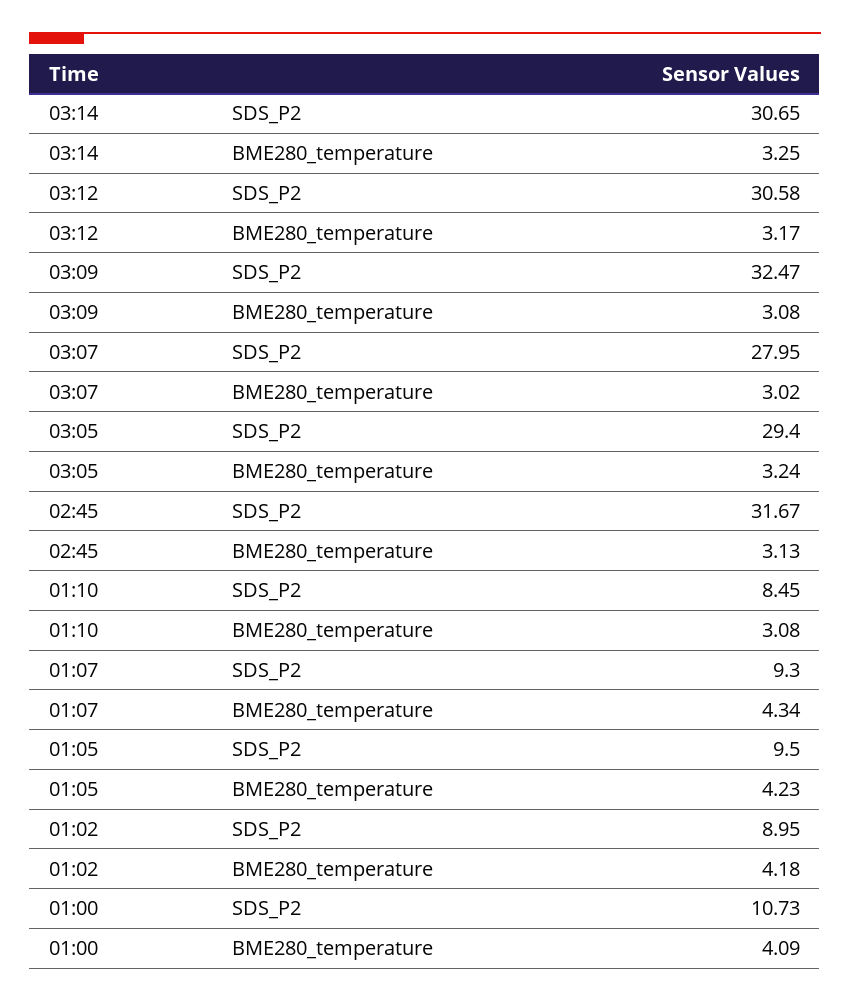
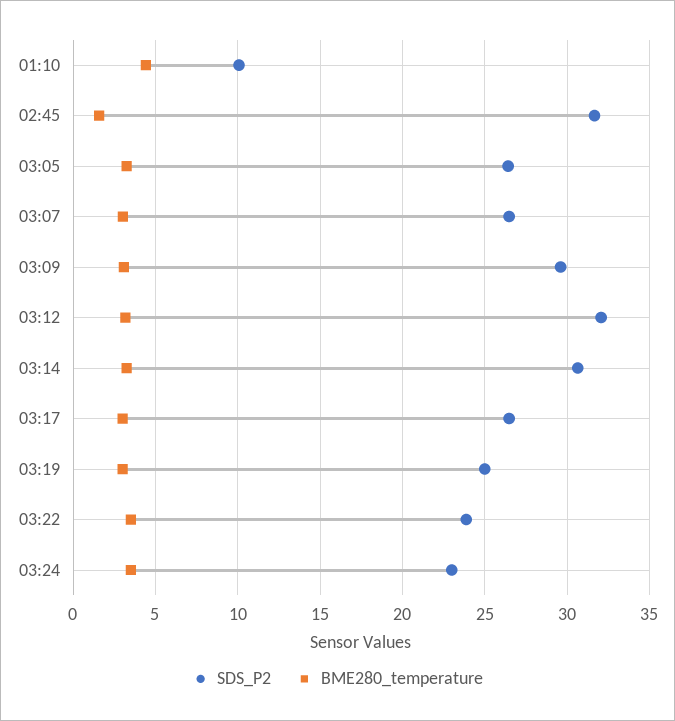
SDS_P2, 03:12: 30.58 -> 32
SDS_P2, 03:09: 32.47 -> 29.5
SDS_P2, 03:07: 27.95 -> 26.5
SDS_P2, 03:05: 29.4 -> 26.5
BME280_temperature, 02:45: 3.13 -> 1.5
SDS_P2, 01:10: 8.45 -> 10
BME280_temperature, 01:10: 3.08 -> 4.5
SDS_P2, 01:07: 9.3 -> none
BME280_temperature, 01:07: 4.34 -> none
SDS_P2, 01:05: 9.5 -> none
BME280_temperature, 01:05: 4.23 -> none
SDS_P2, 01:02: 8.95 -> none
BME280_temperature, 01:02: 4.18 -> none
SDS_P2, 01:00: 10.73 -> none
BME280_temperature, 01:00: 4.09 -> none
SDS_P2, 03:17: none -> 26.5
BME280_temperature, 03:17: none -> 3
SDS_P2, 03:19: none -> 25
BME280_temperature, 03:19: none -> 3
SDS_P2, 03:22: none -> 24
BME280_temperature, 03:22: none -> 3.5
SDS_P2, 03:24: none -> 23
BME280_temperature, 03:24: none -> 3.5

